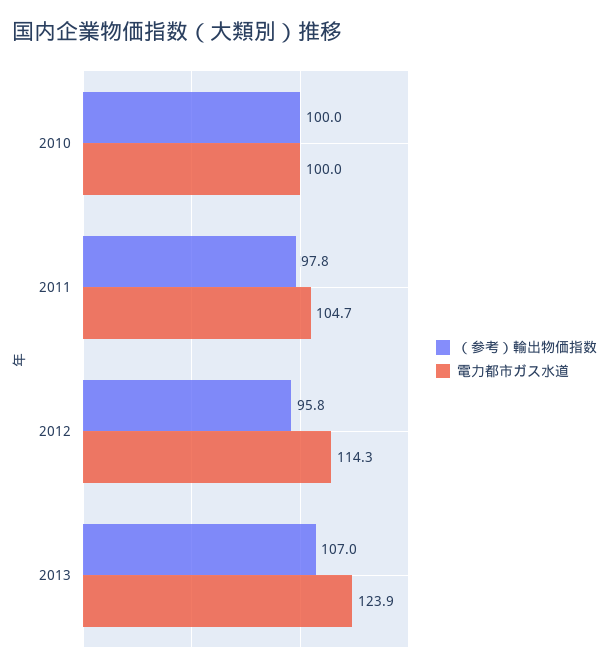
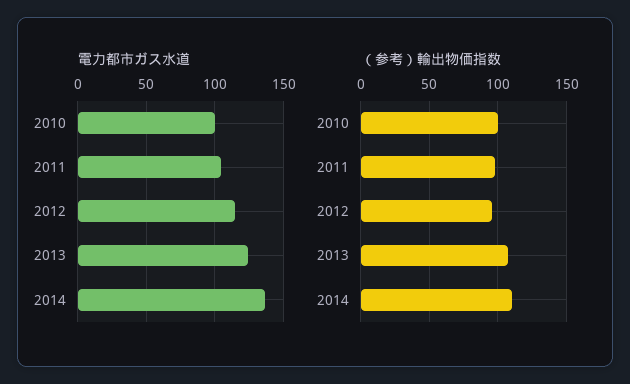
電力都市ガス水道, 2014: none -> 135
（参考）輸出物価指数, 2014: none -> 110

